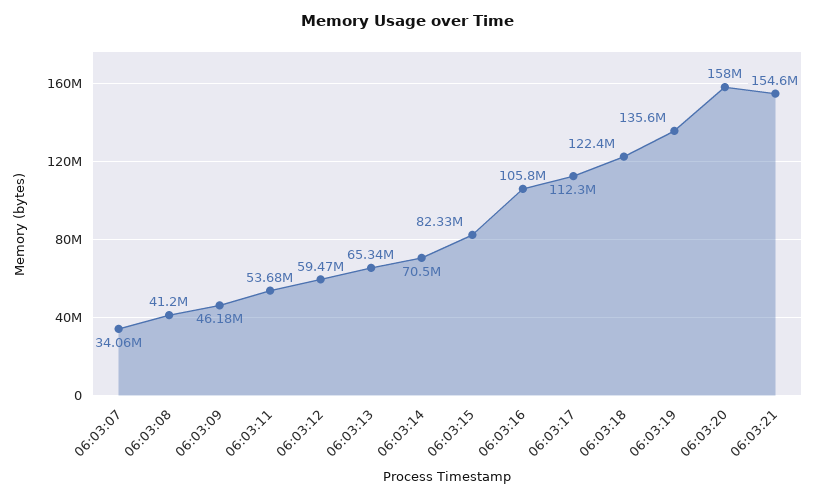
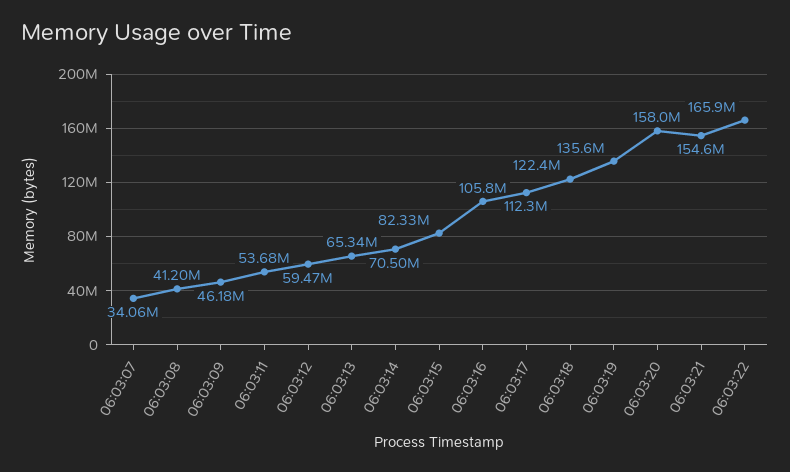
06:03:22: none -> 165900000

